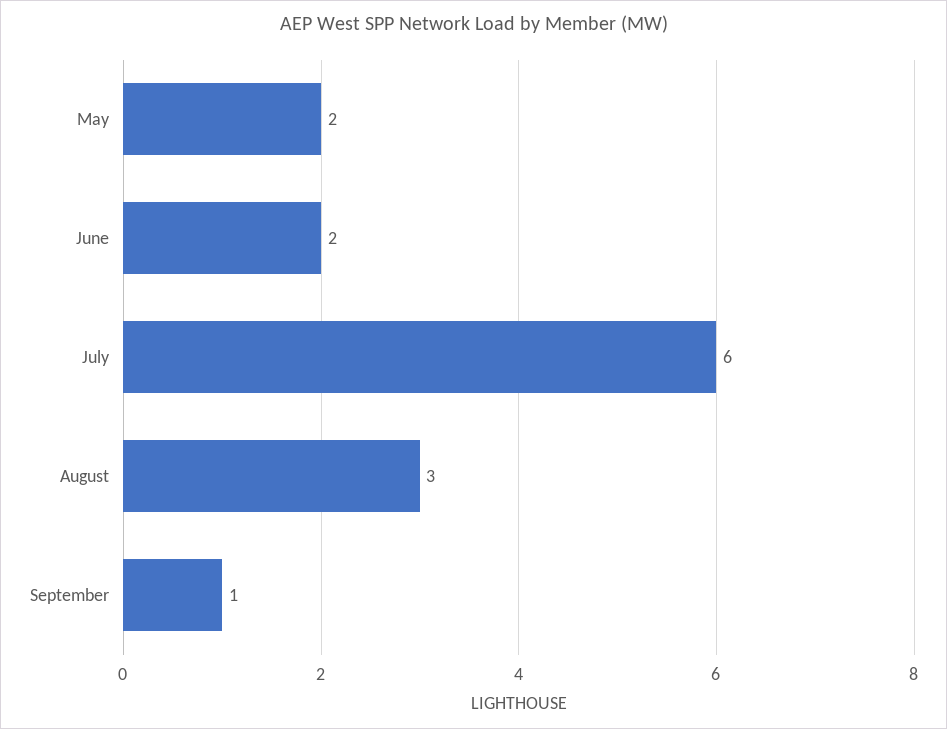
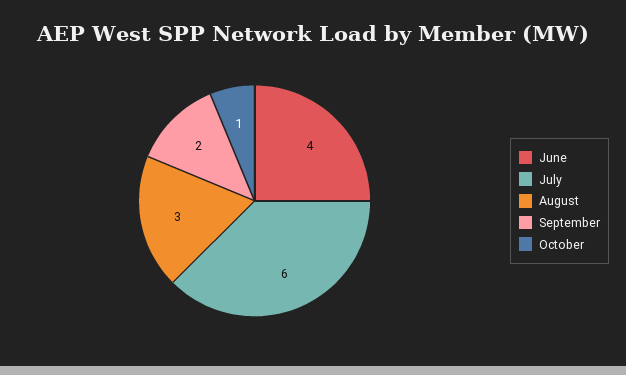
May: 2 -> none
June: 2 -> 4
September: 1 -> 2
October: none -> 1

